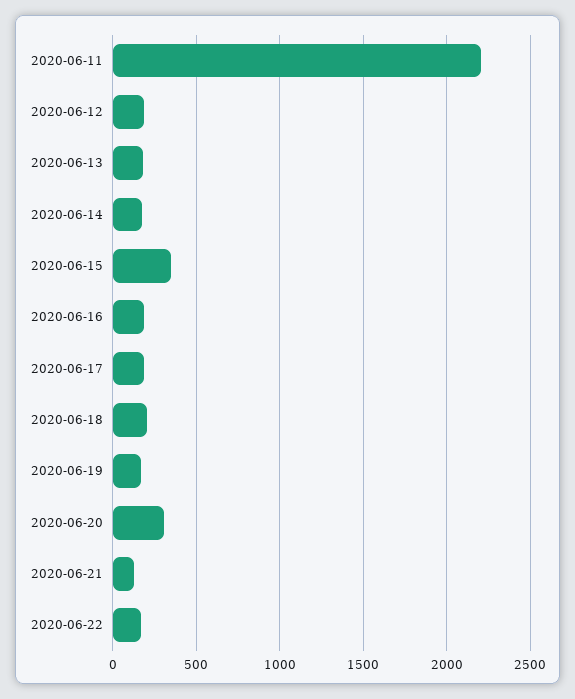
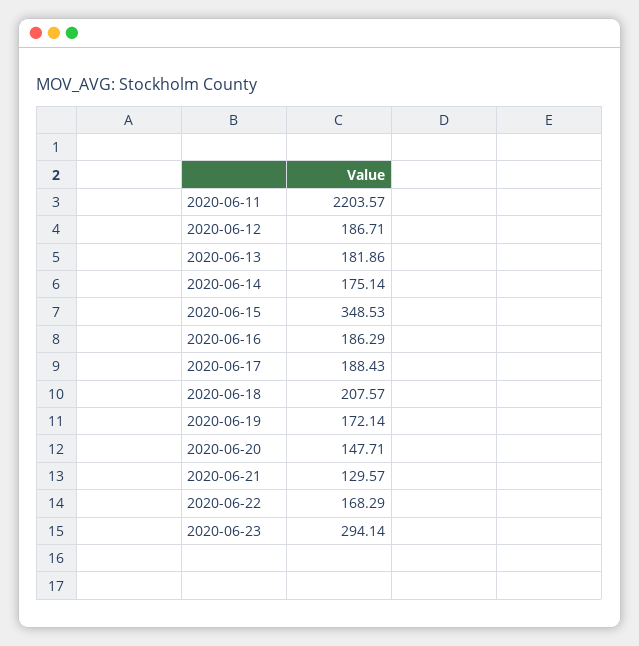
2020-06-20: 300 -> 147.71
2020-06-23: none -> 294.14

